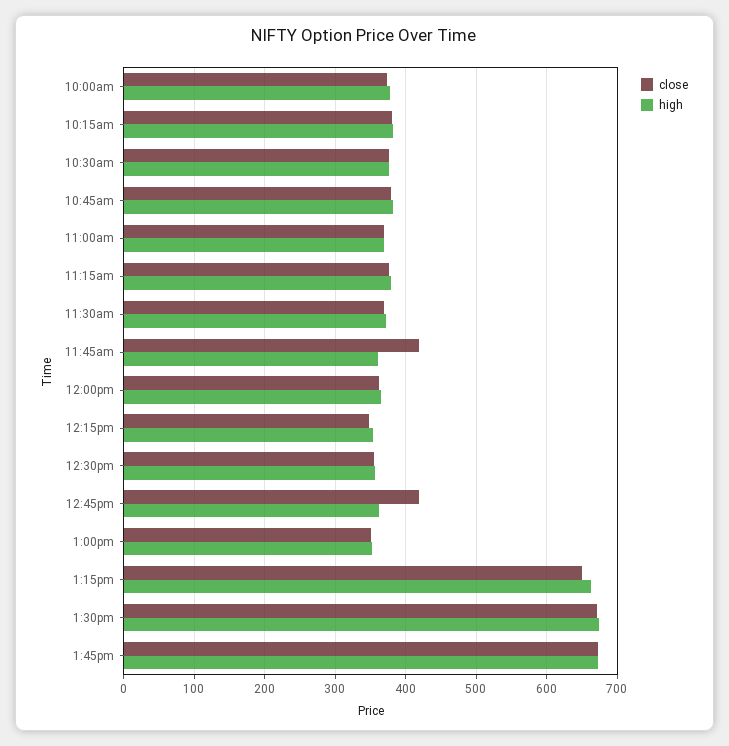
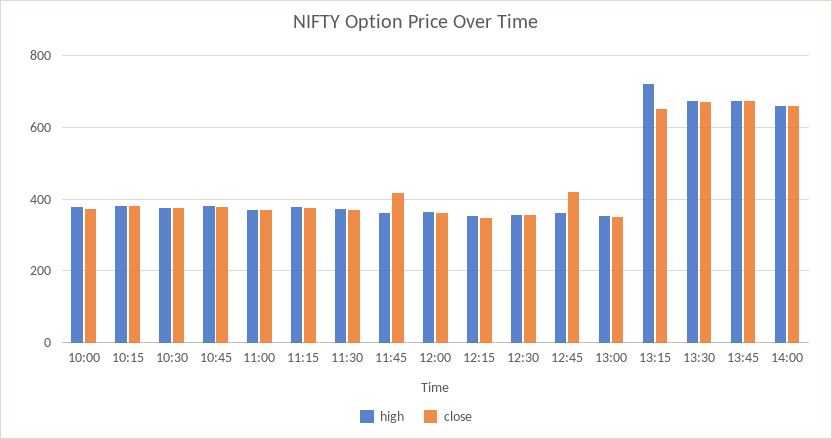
high, 1:15pm: 660 -> 720
high, 14:00: none -> 660
close, 14:00: none -> 660

